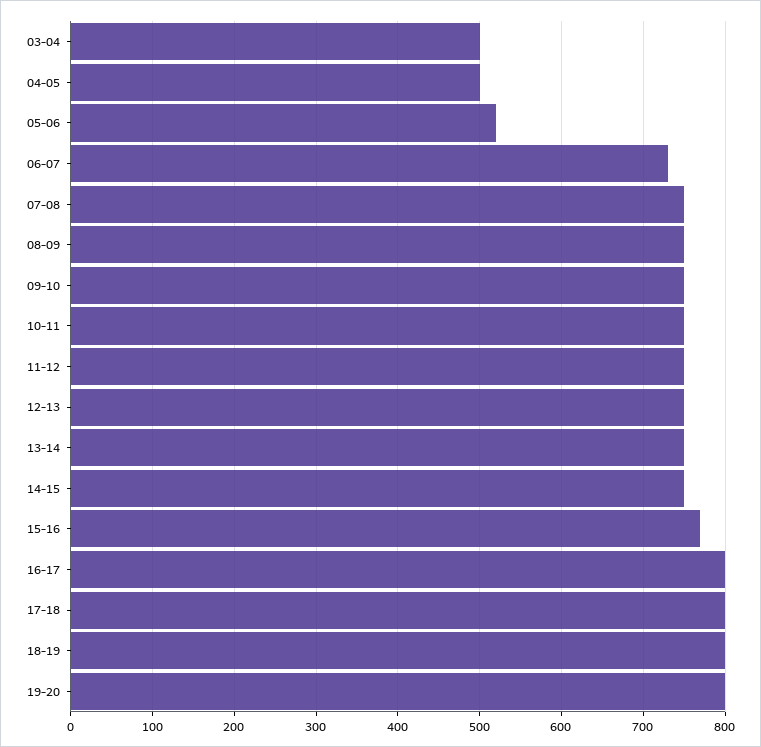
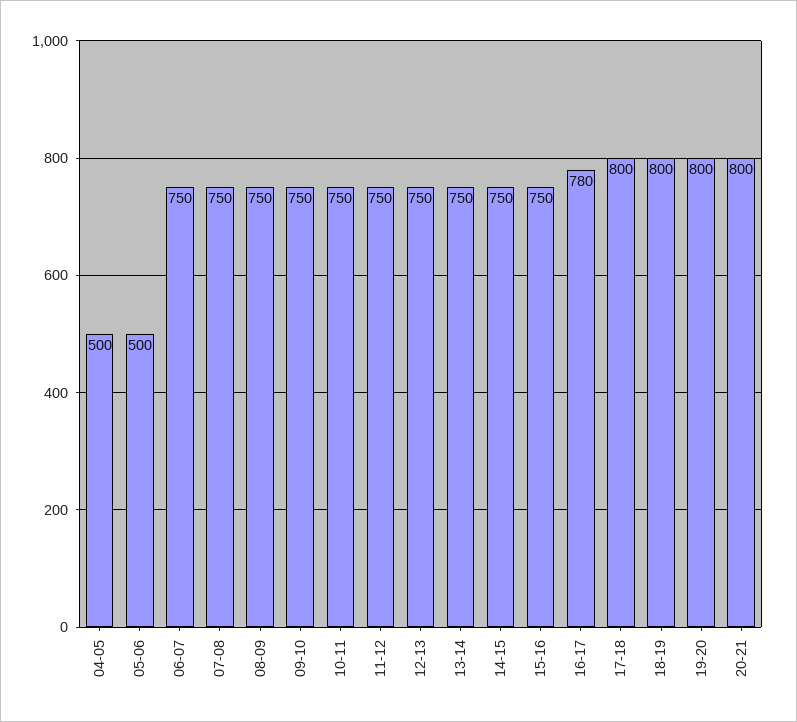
03-04: 500 -> none
05-06: 520 -> 500
06-07: 730 -> 750
15-16: 770 -> 750
16-17: 800 -> 780
20-21: none -> 800

